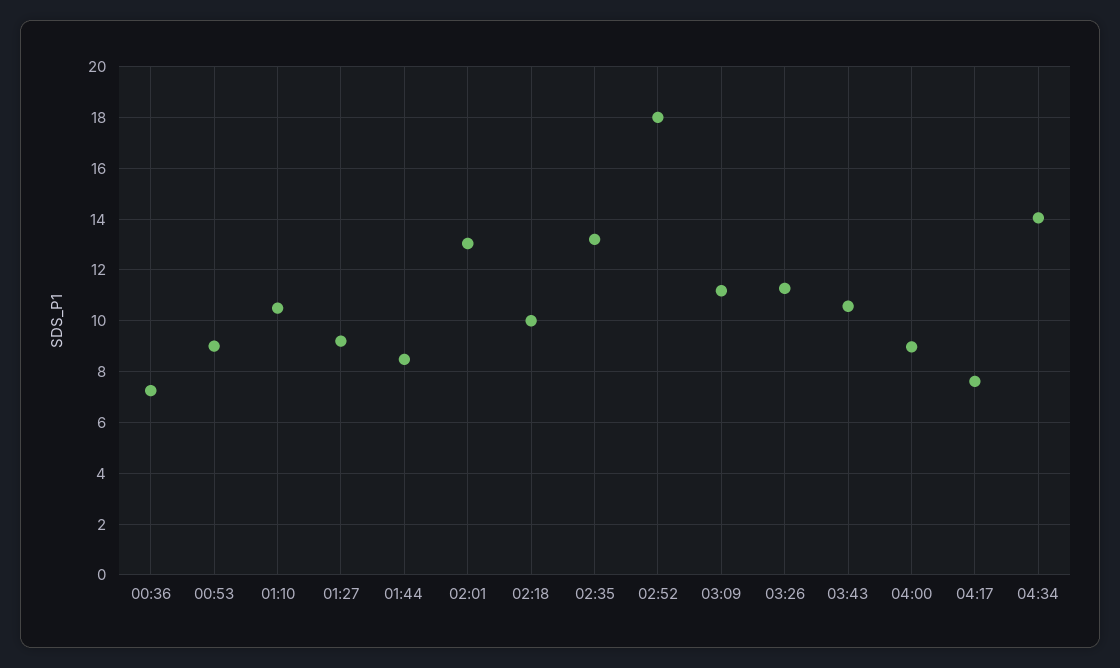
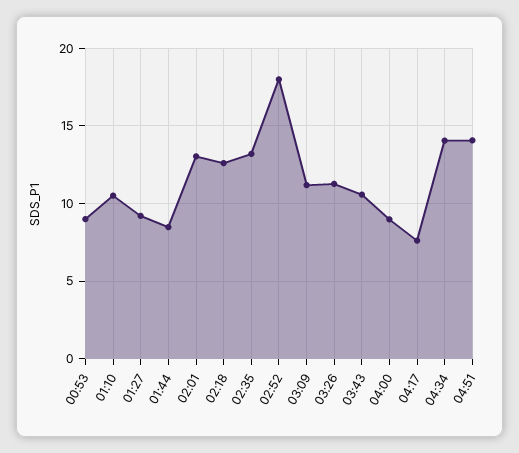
00:36: 7.25 -> none
02:18: 10 -> 12.5
04:51: none -> 14

